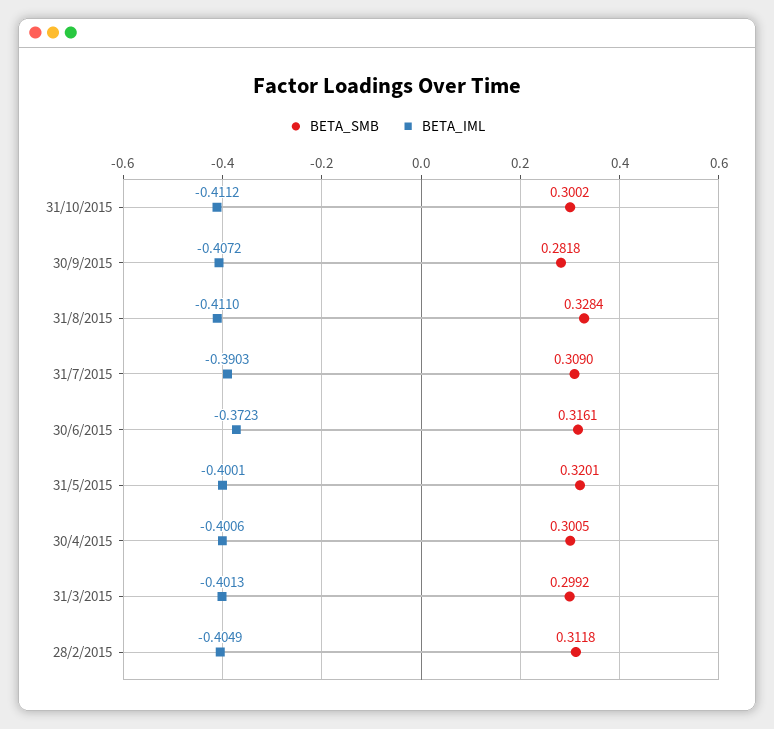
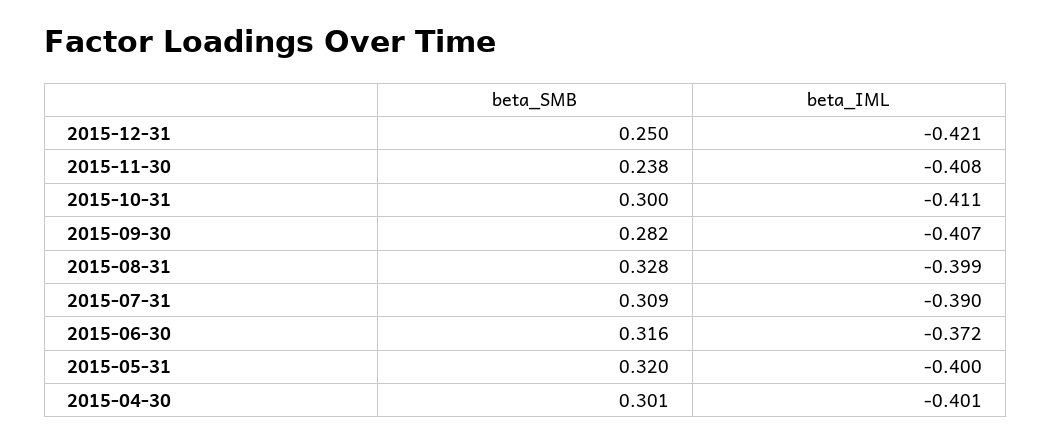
BETA_IML, 31/8/2015: -0.411 -> -0.399
BETA_SMB, 31/3/2015: 0.2992 -> none
BETA_IML, 31/3/2015: -0.4013 -> none
BETA_SMB, 28/2/2015: 0.3118 -> none
BETA_IML, 28/2/2015: -0.4049 -> none
BETA_SMB, 2015-12-31: none -> 0.25
BETA_IML, 2015-12-31: none -> -0.421
BETA_SMB, 2015-11-30: none -> 0.238
BETA_IML, 2015-11-30: none -> -0.408

